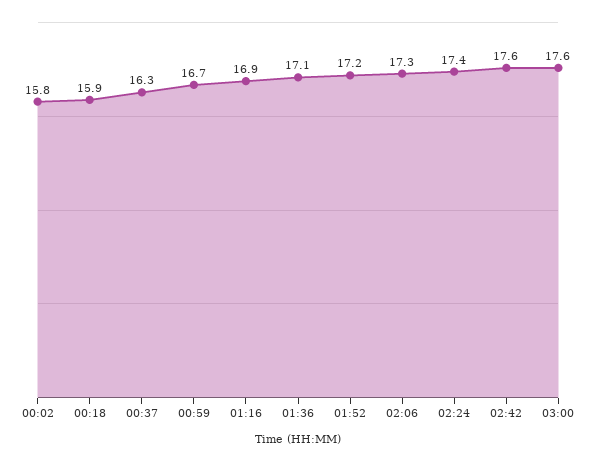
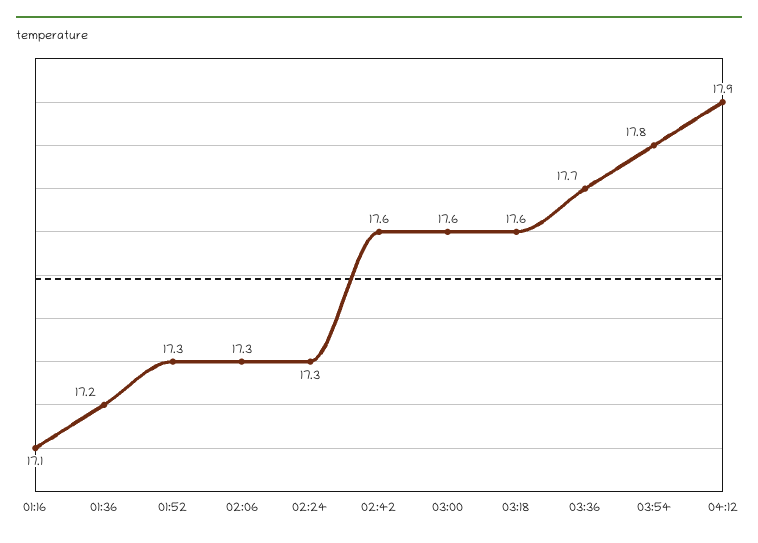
00:02: 15.8 -> none
00:18: 15.9 -> none
00:37: 16.3 -> none
00:59: 16.7 -> none
01:16: 16.9 -> 17.1
01:36: 17.1 -> 17.2
01:52: 17.2 -> 17.3
02:24: 17.4 -> 17.3
03:18: none -> 17.6
03:36: none -> 17.7
03:54: none -> 17.8
04:12: none -> 17.9

